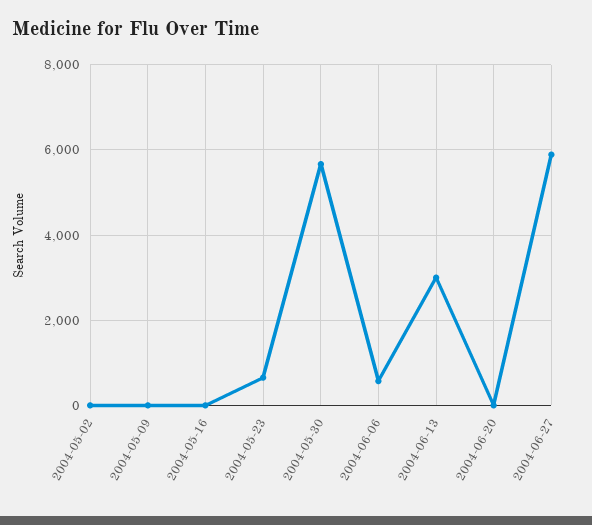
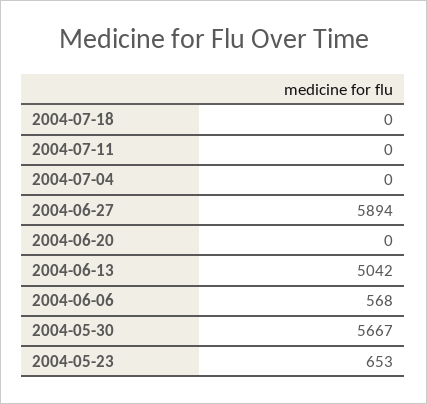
2004-05-02: 0 -> none
2004-05-09: 0 -> none
2004-05-16: 0 -> none
2004-06-13: 3000 -> 5042
2004-07-18: none -> 0
2004-07-11: none -> 0
2004-07-04: none -> 0

